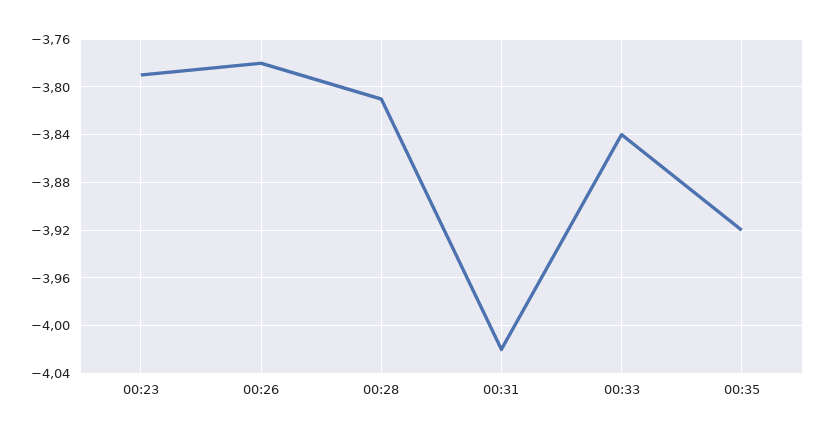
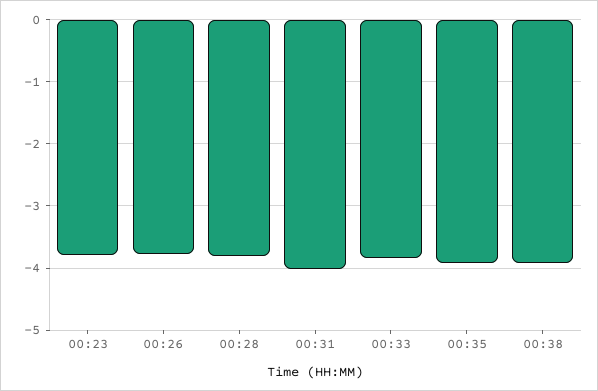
00:38: none -> -3.9

